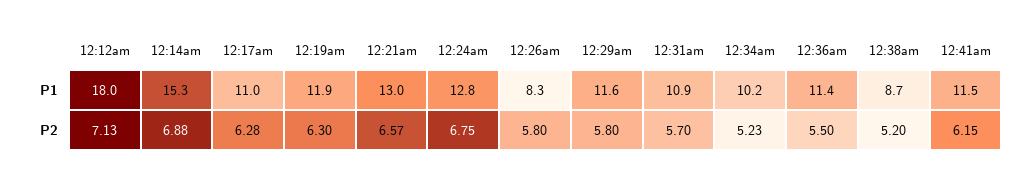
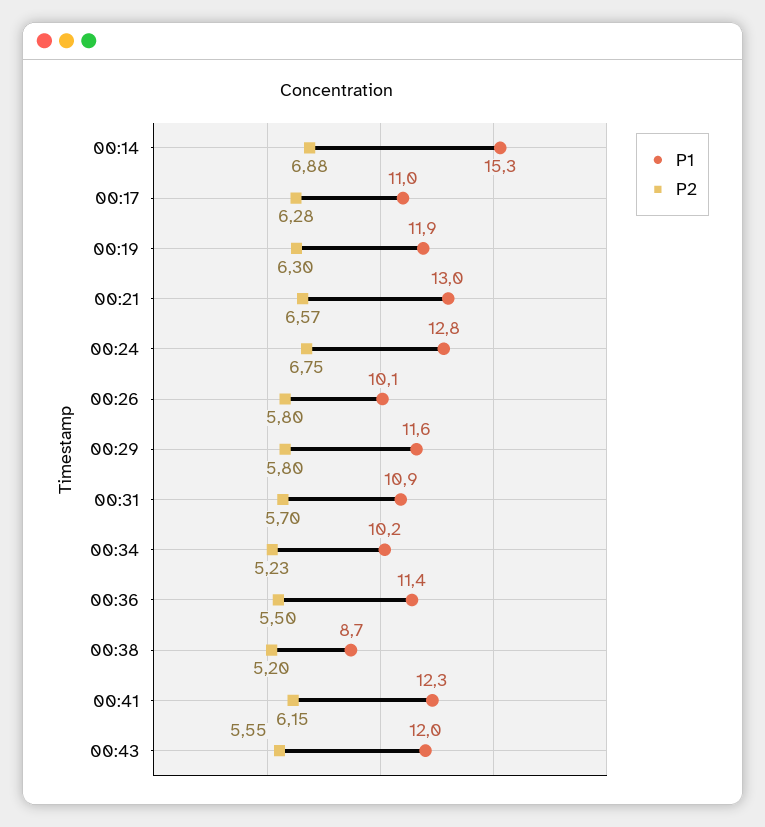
P1, 12:12am: 18 -> none
P1, 12:26am: 8.3 -> 10.1
P1, 12:41am: 11.5 -> 12.3
P2, 12:12am: 7.13 -> none
P1, 00:43: none -> 12
P2, 00:43: none -> 5.55

